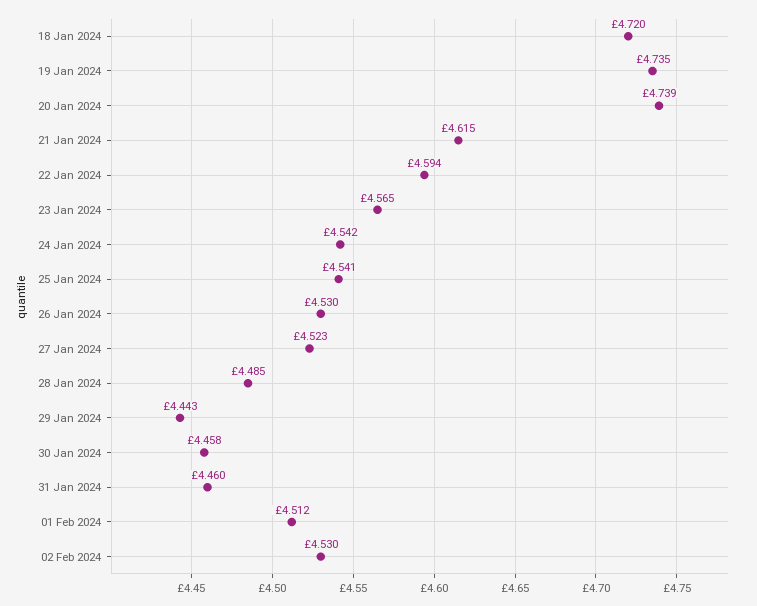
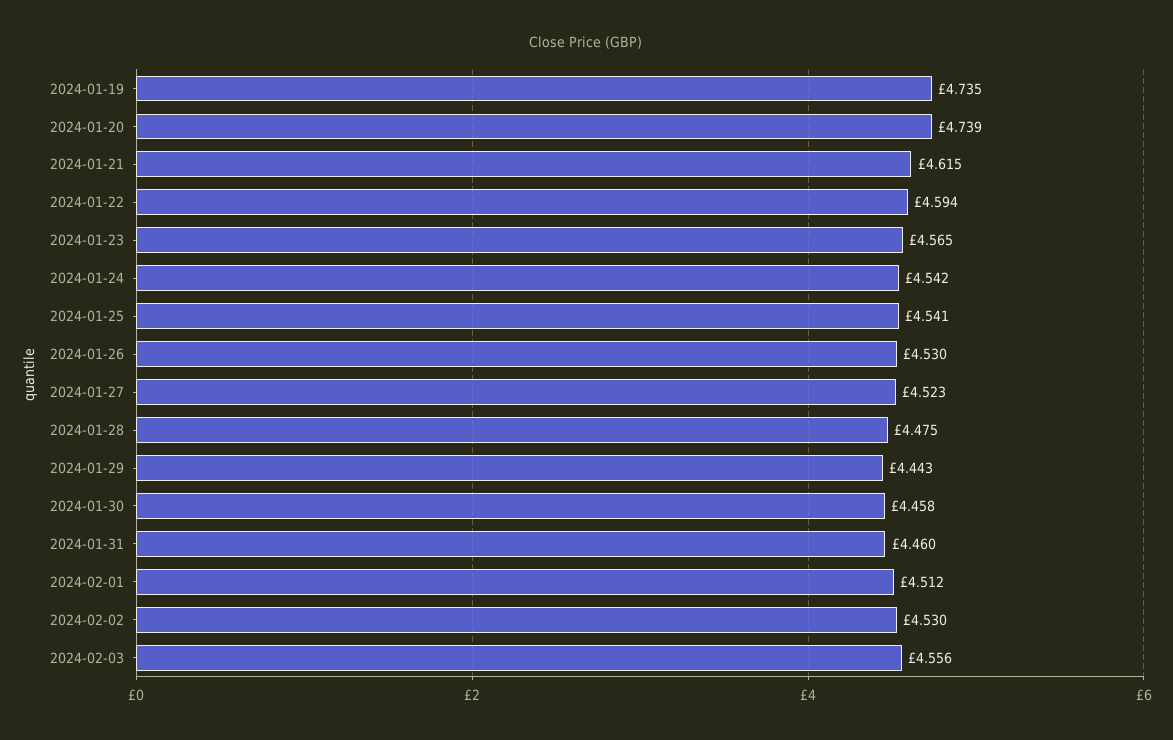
18 Jan 2024: 4.72 -> none
28 Jan 2024: 4.485 -> 4.475
2024-02-03: none -> 4.556

